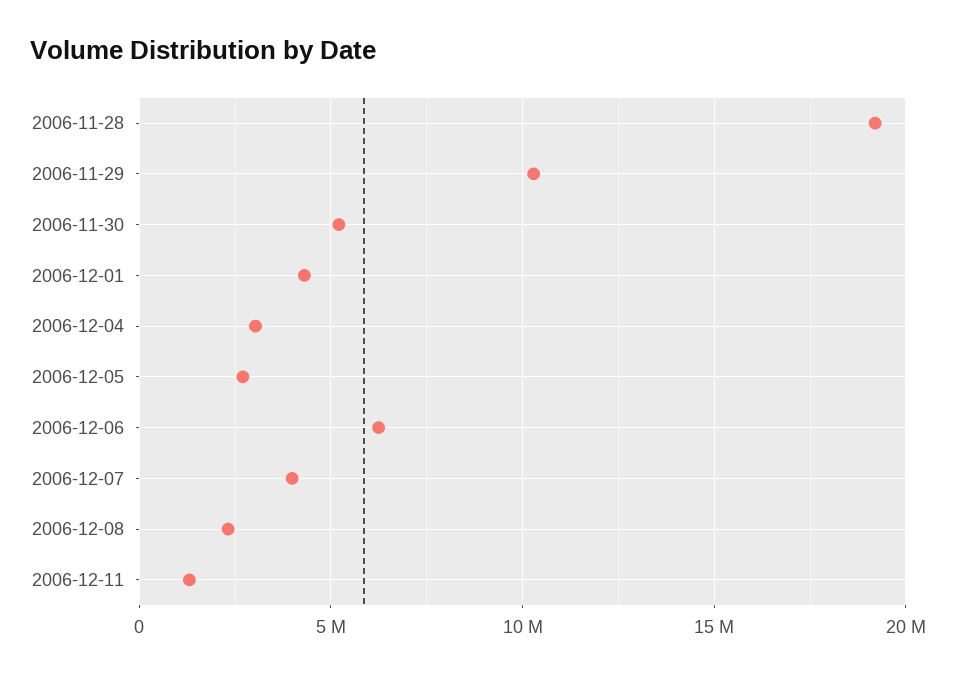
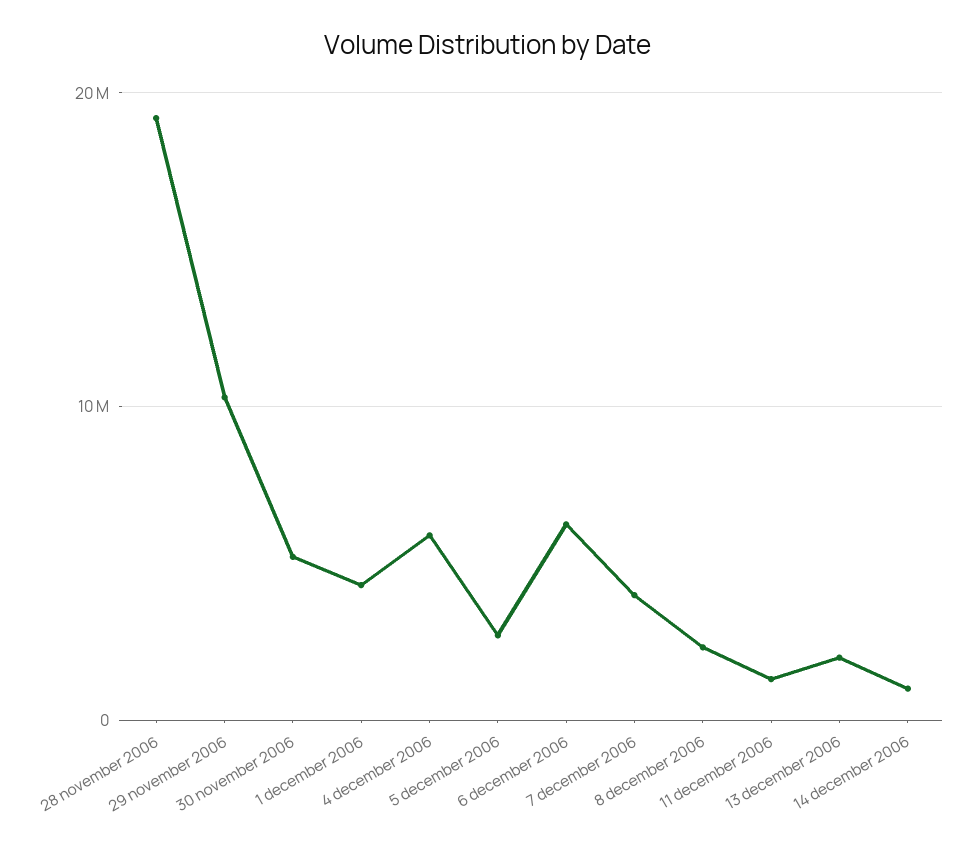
2006-12-04: 3000000 -> 6000000
13 december 2006: none -> 2000000
14 december 2006: none -> 1000000

